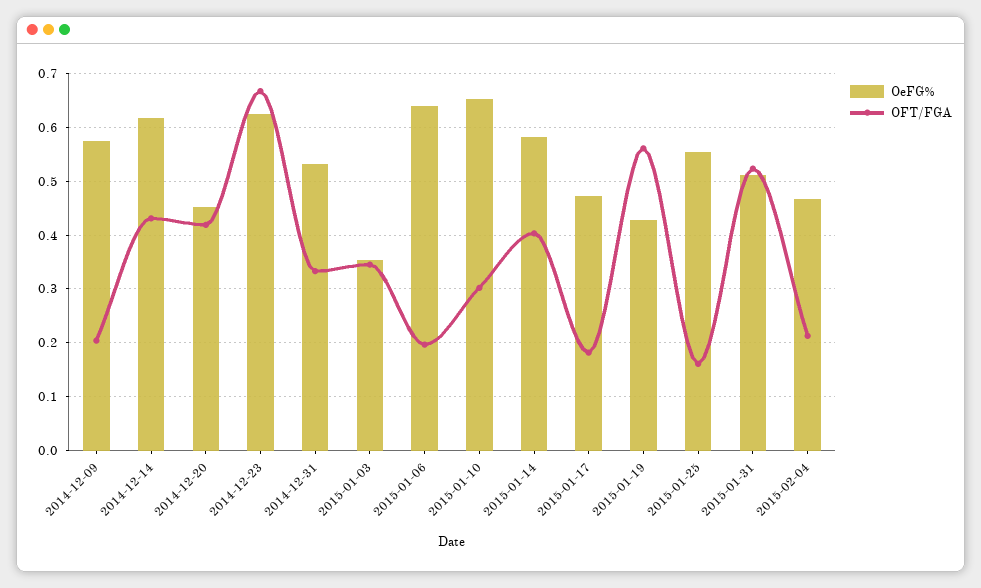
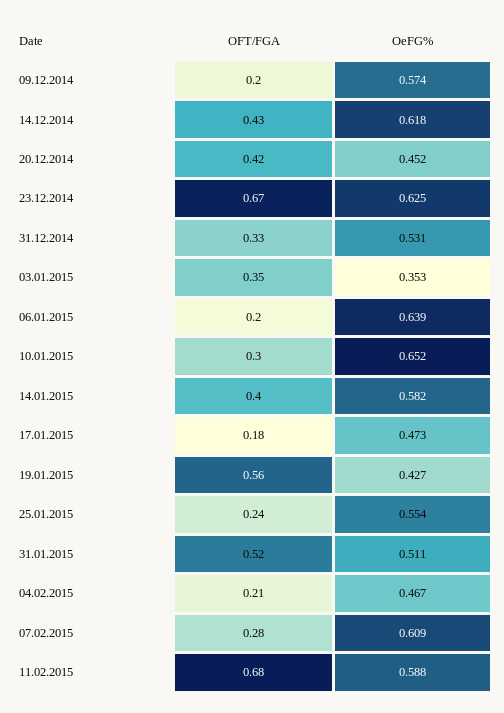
OFT/FGA, 2015-01-25: 0.16 -> 0.24
OFT/FGA, 07.02.2015: none -> 0.28
OeFG%, 07.02.2015: none -> 0.609
OFT/FGA, 11.02.2015: none -> 0.68
OeFG%, 11.02.2015: none -> 0.588

